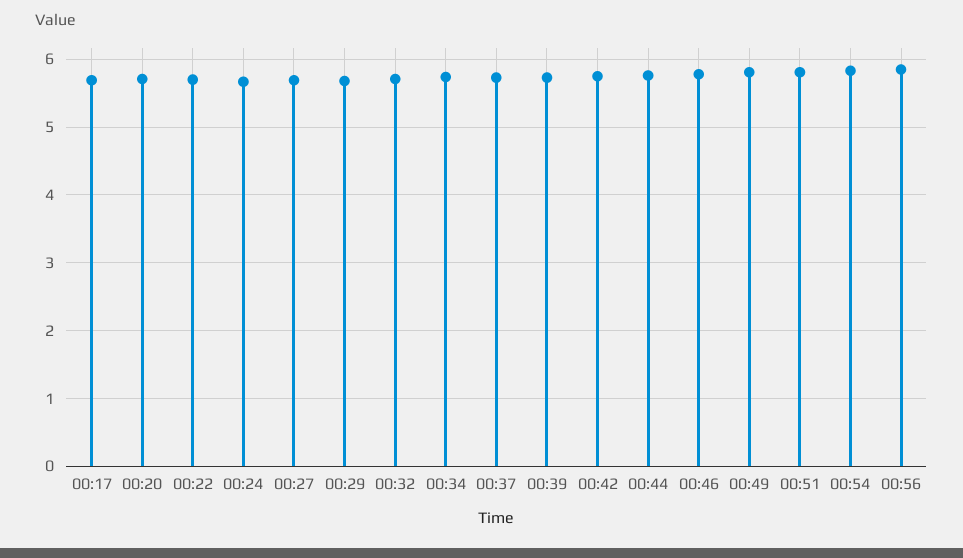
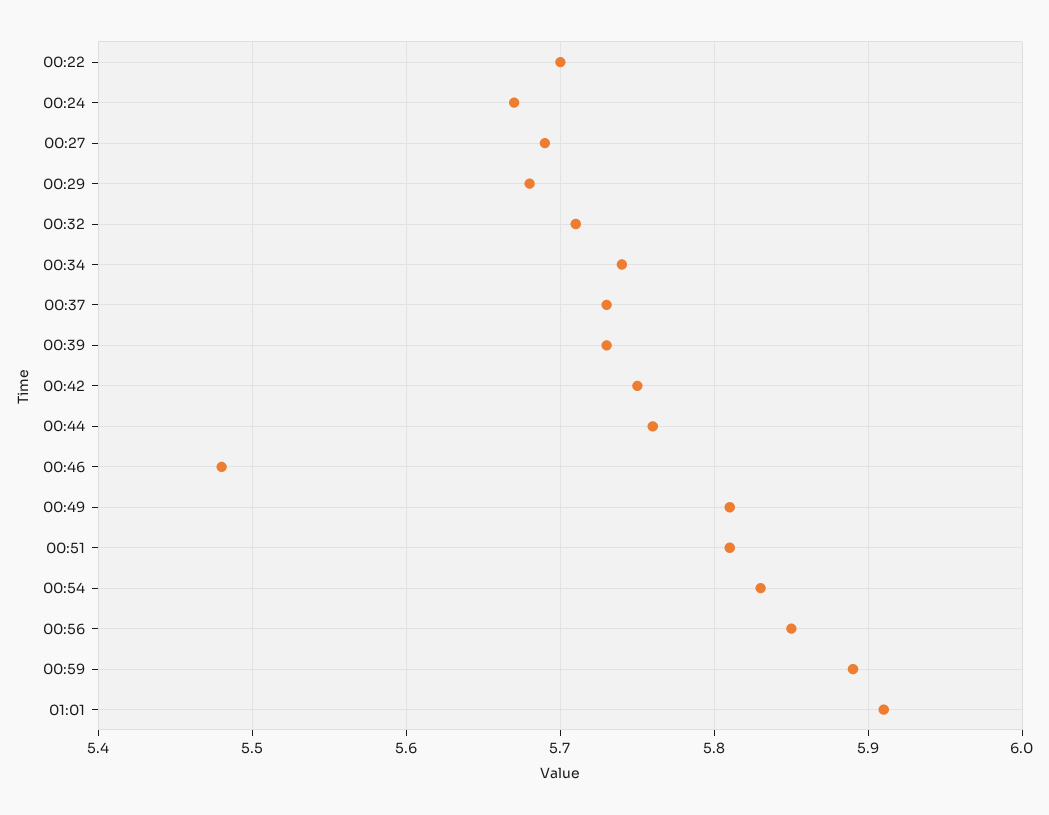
00:17: 5.7 -> none
00:20: 5.7 -> none
00:46: 5.8 -> 5.48
00:59: none -> 5.89
01:01: none -> 5.91

